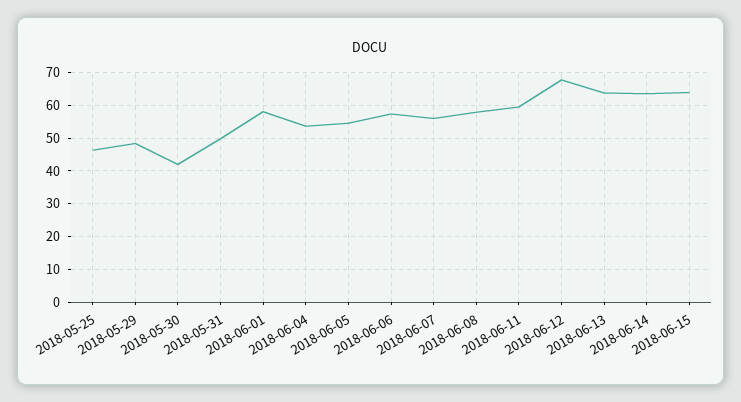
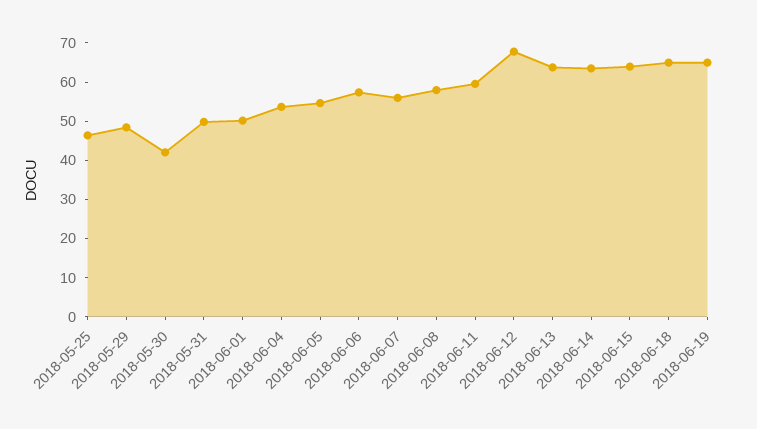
2018-06-01: 58 -> 50
2018-06-18: none -> 65
2018-06-19: none -> 65

